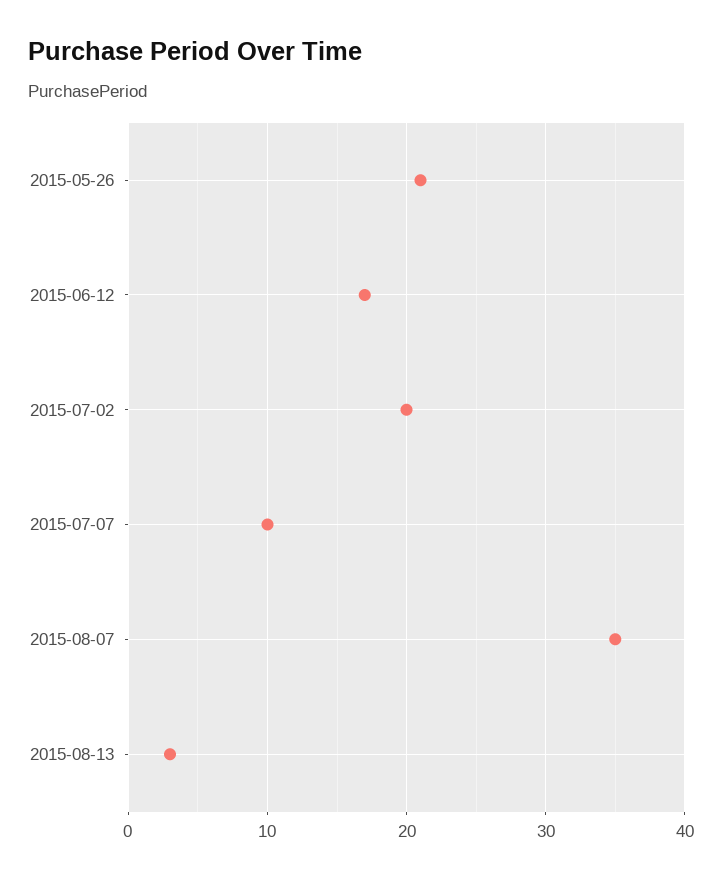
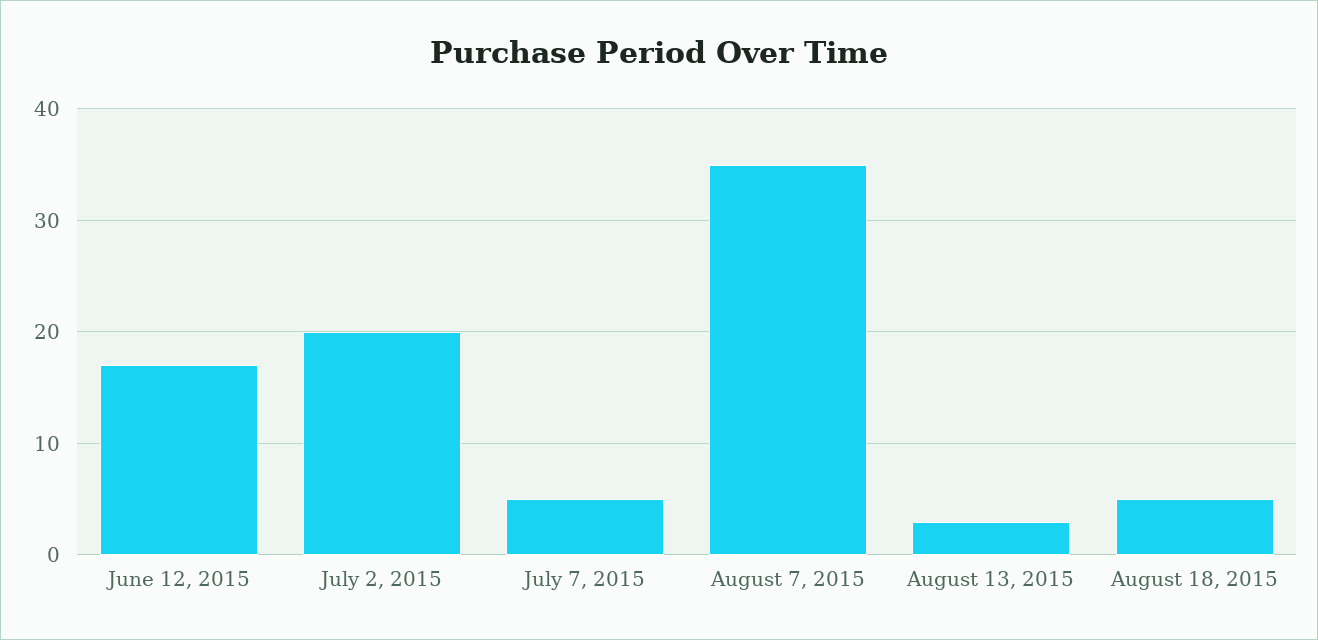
2015-05-26: 21 -> none
2015-07-07: 10 -> 5
August 18, 2015: none -> 5

